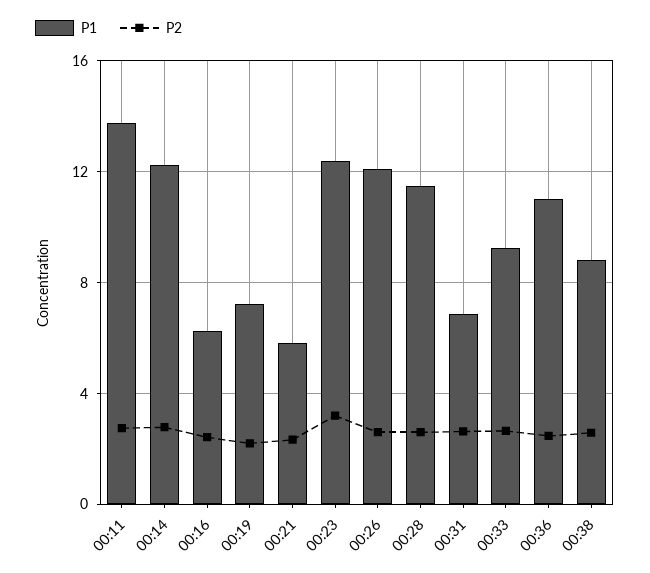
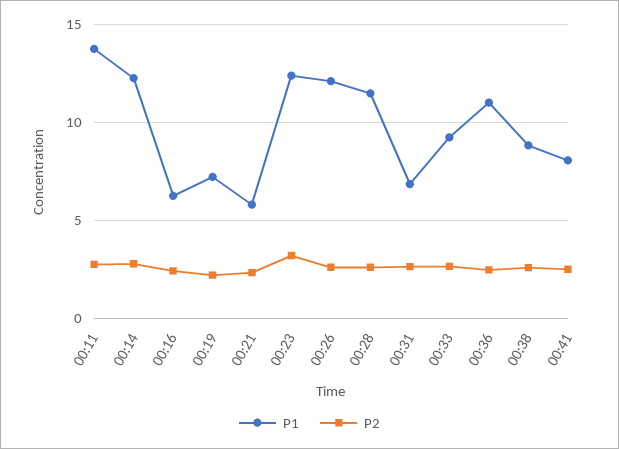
P1, 00:41: none -> 8
P2, 00:41: none -> 2.5

